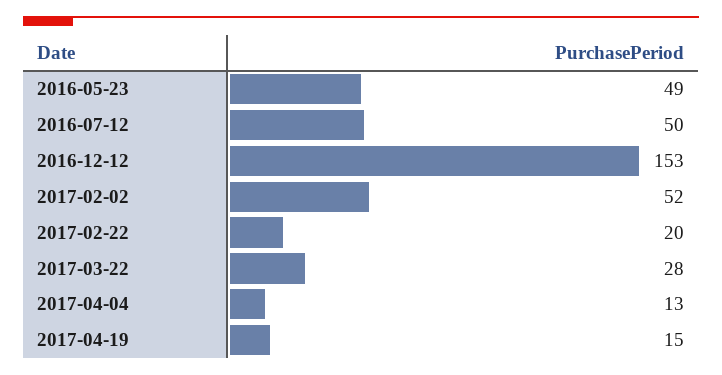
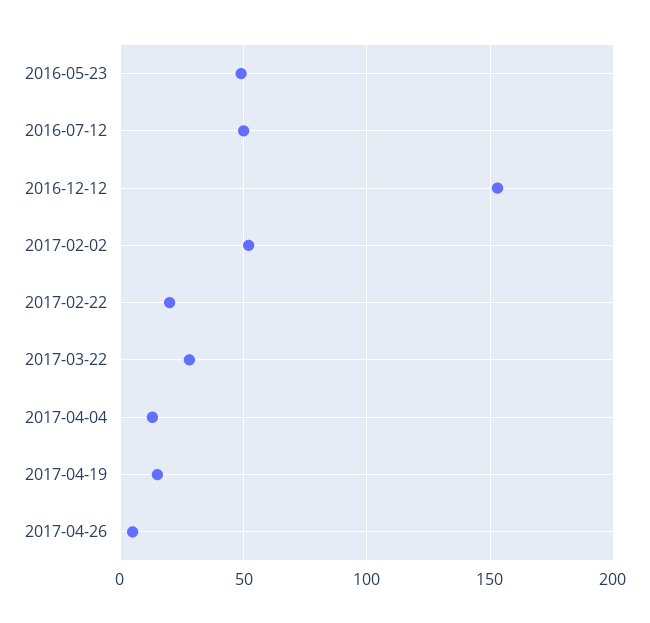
2017-04-26: none -> 5

